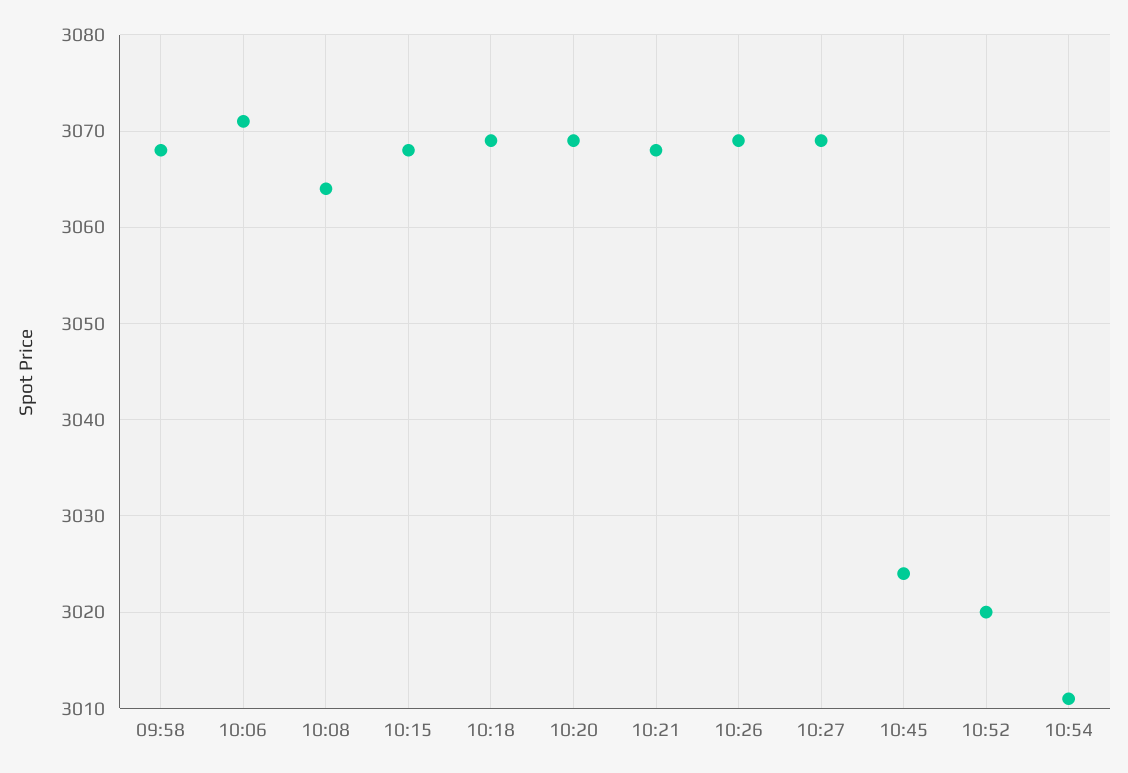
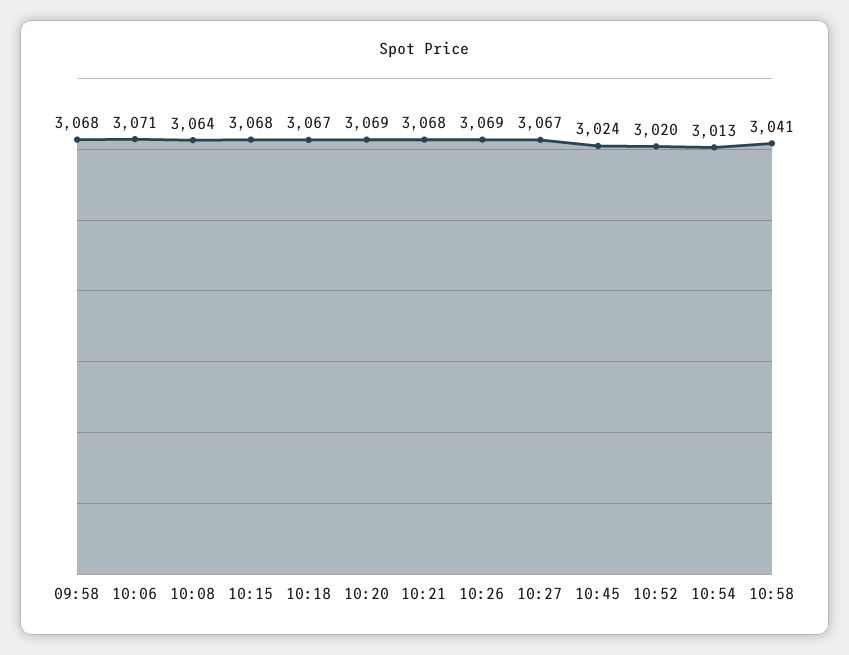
10:18: 3069 -> 3067
10:27: 3069 -> 3067
10:54: 3011 -> 3013
10:58: none -> 3041

